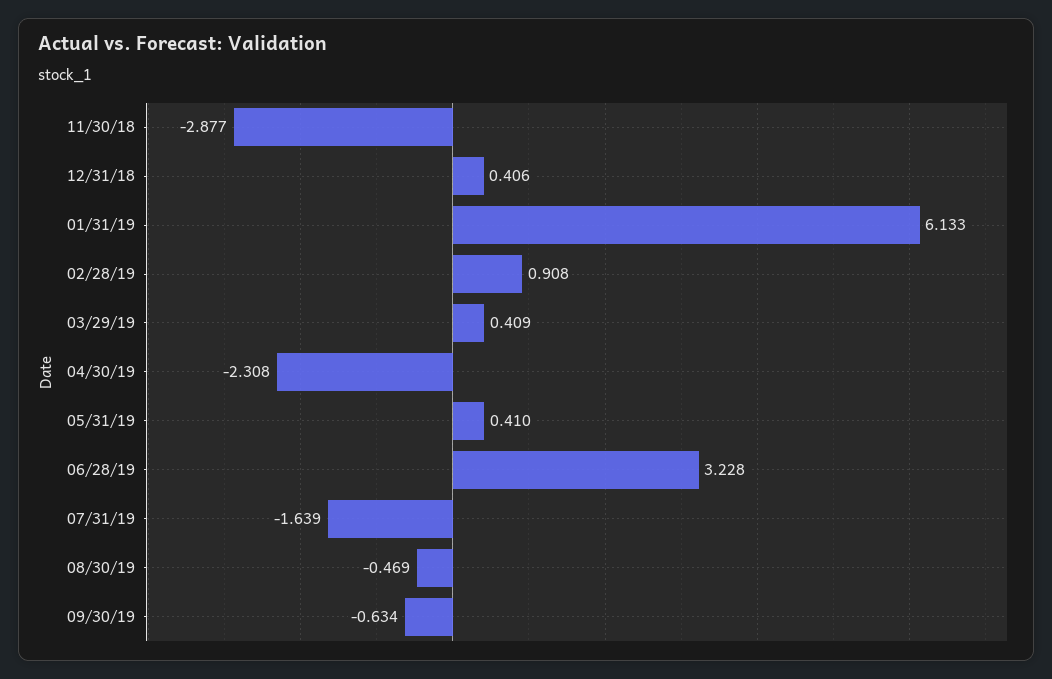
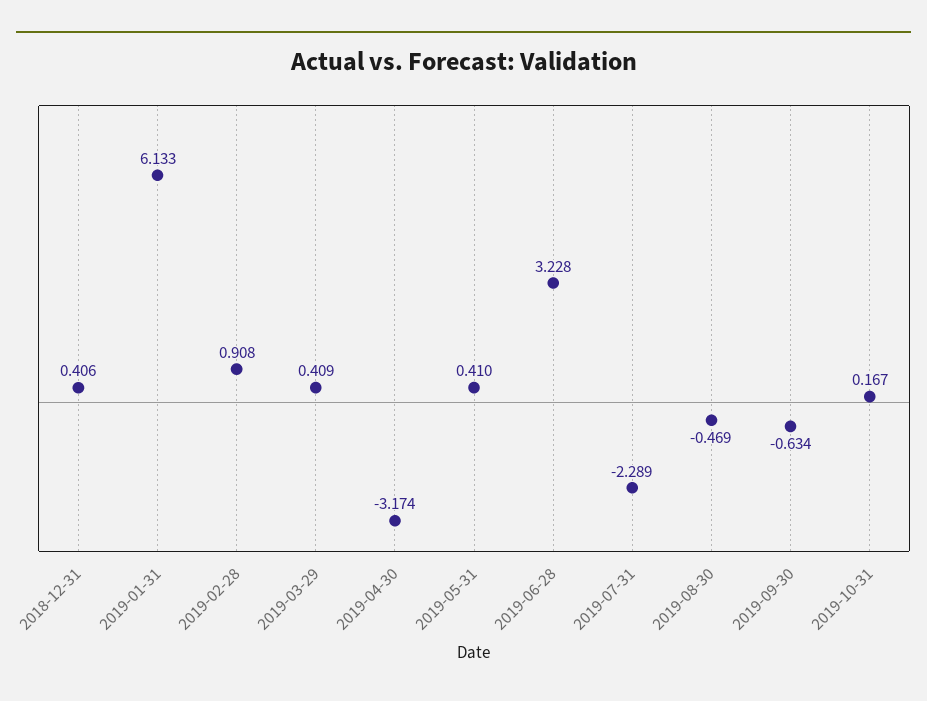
11/30/18: -2.877 -> none
04/30/19: -2.308 -> -3.174
07/31/19: -1.639 -> -2.289
2019-10-31: none -> 0.167

